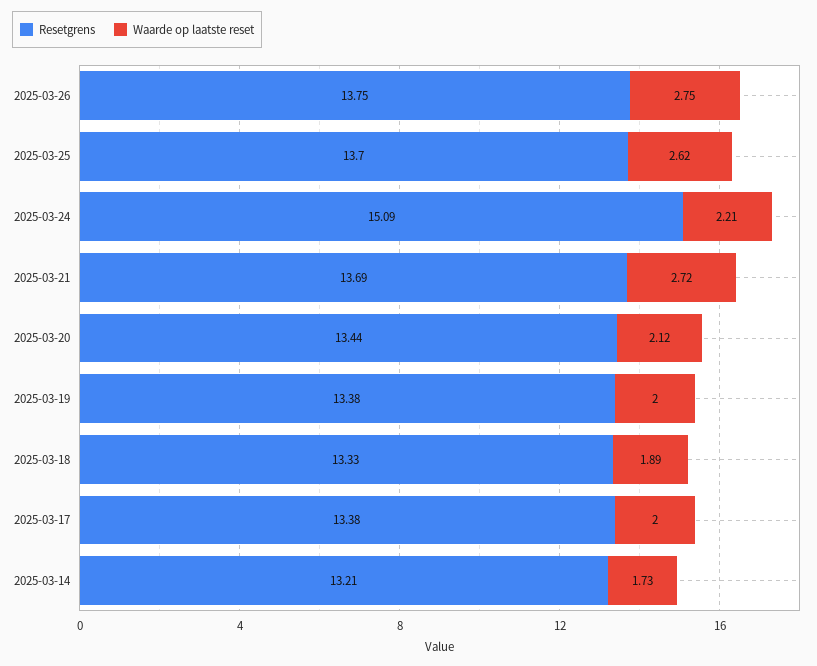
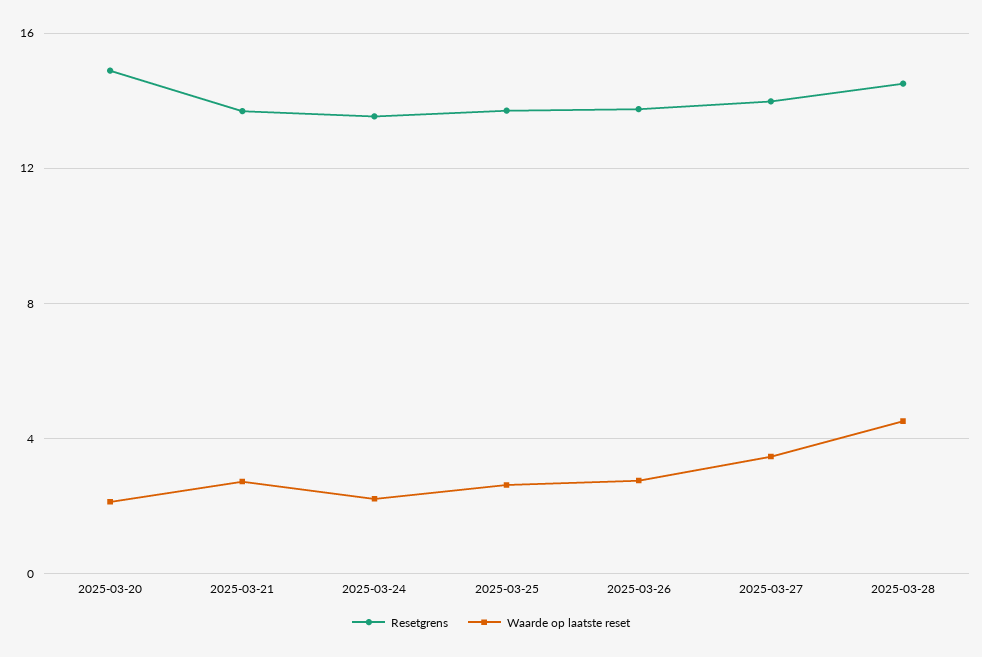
Resetgrens, 2025-03-24: 15.09 -> 13.5
Resetgrens, 2025-03-20: 13.44 -> 15
Resetgrens, 2025-03-19: 13.38 -> none
Waarde op laatste reset, 2025-03-19: 2 -> none
Resetgrens, 2025-03-18: 13.33 -> none
Waarde op laatste reset, 2025-03-18: 1.89 -> none
Resetgrens, 2025-03-17: 13.38 -> none
Waarde op laatste reset, 2025-03-17: 2 -> none
Resetgrens, 2025-03-14: 13.21 -> none
Waarde op laatste reset, 2025-03-14: 1.73 -> none
Resetgrens, 2025-03-27: none -> 14
Waarde op laatste reset, 2025-03-27: none -> 3.5
Resetgrens, 2025-03-28: none -> 14.5
Waarde op laatste reset, 2025-03-28: none -> 4.5

